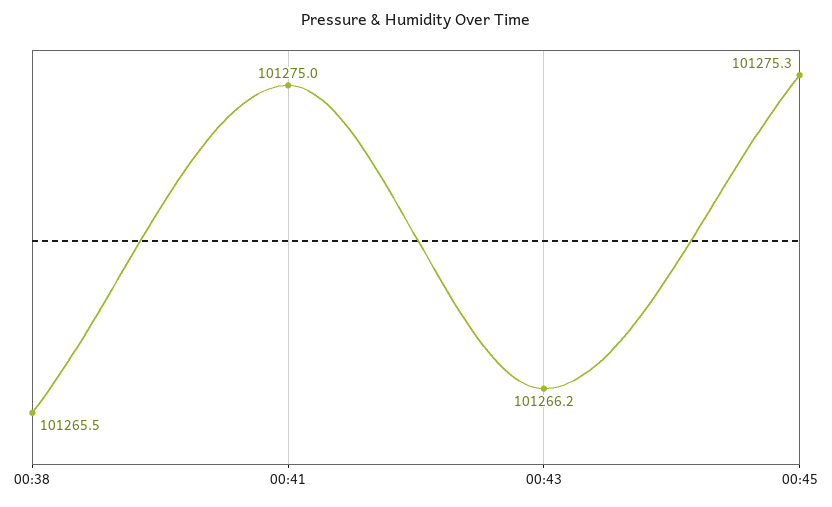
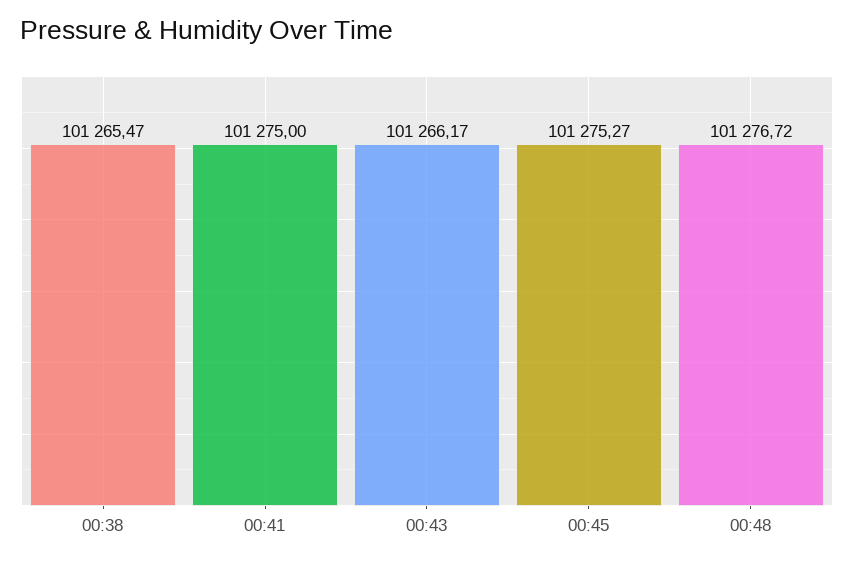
00:48: none -> 101276.72

